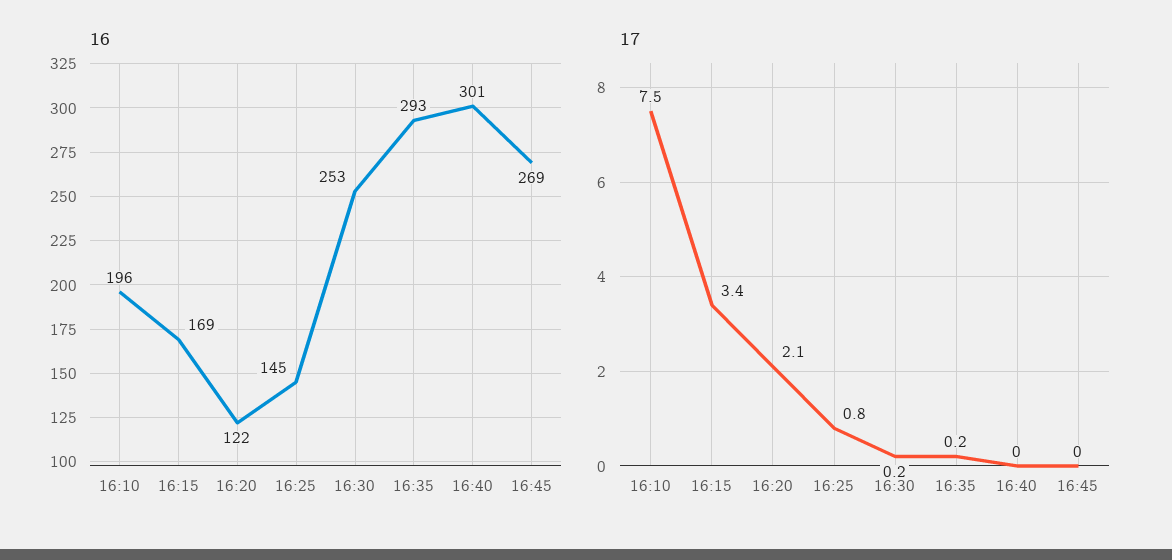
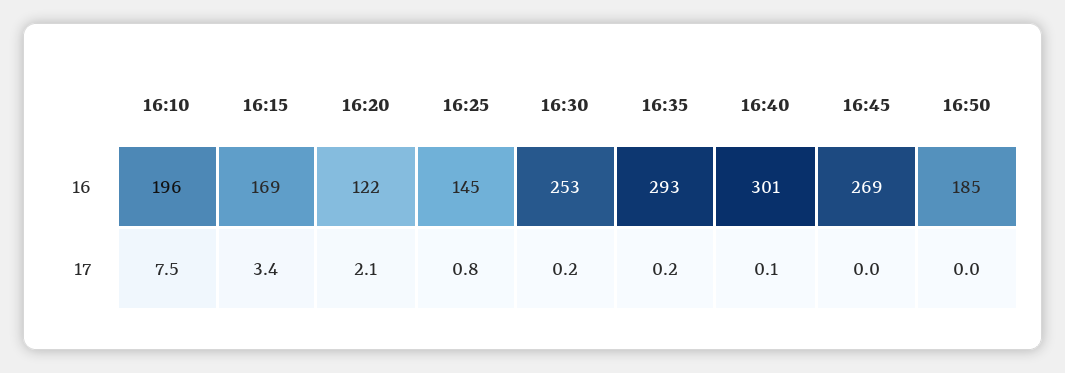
17, 16:40: 0 -> 0.1
16, 16:50: none -> 185
17, 16:50: none -> 0

